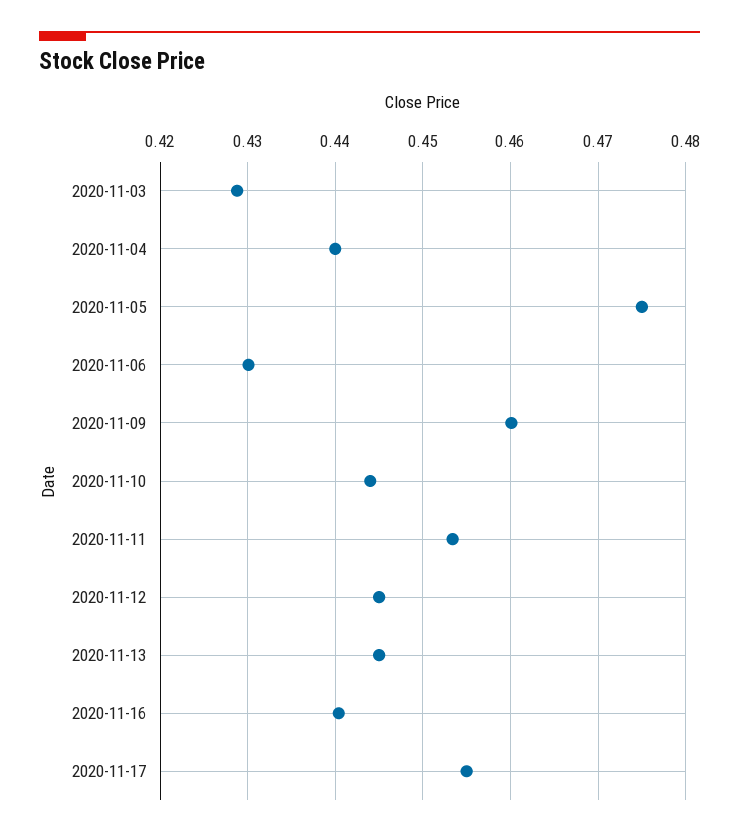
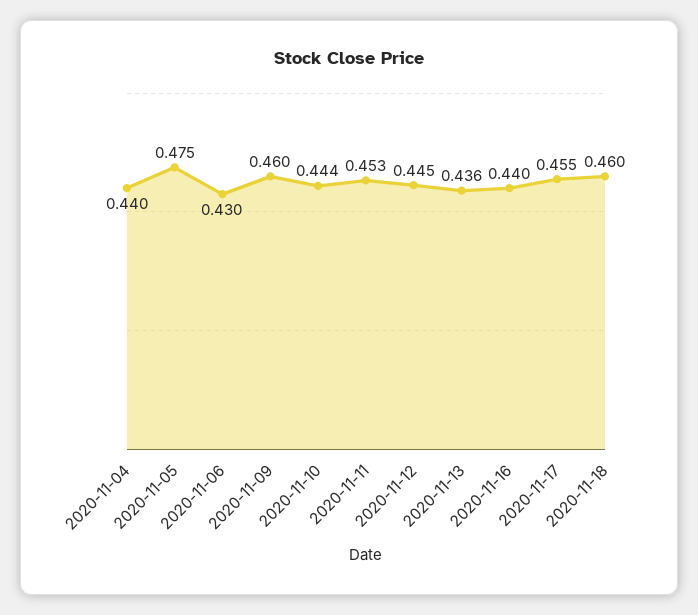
2020-11-03: 0.429 -> none
2020-11-13: 0.445 -> 0.436
2020-11-18: none -> 0.46

